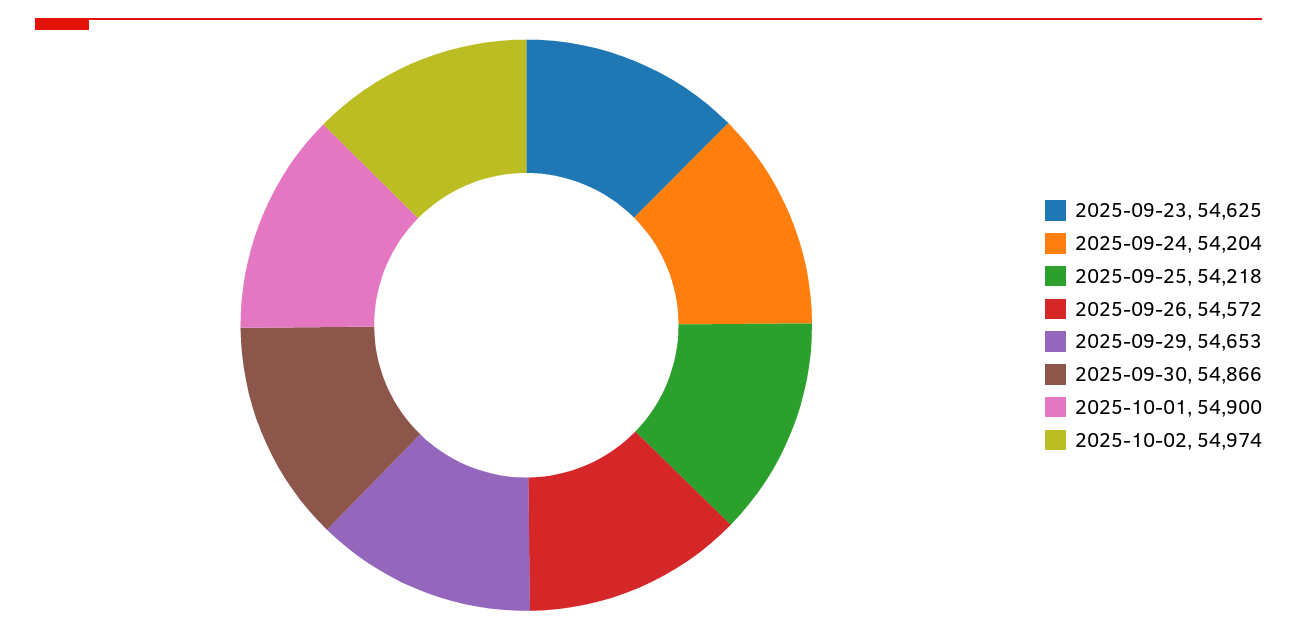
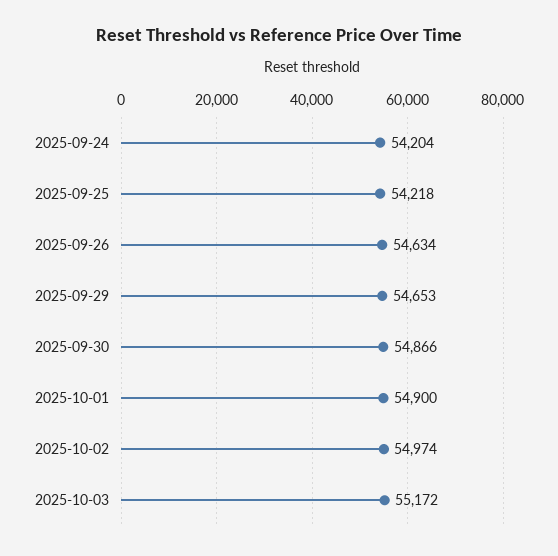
2025-09-23: 54625 -> none
2025-09-26: 54572 -> 54634
2025-10-03: none -> 55172

